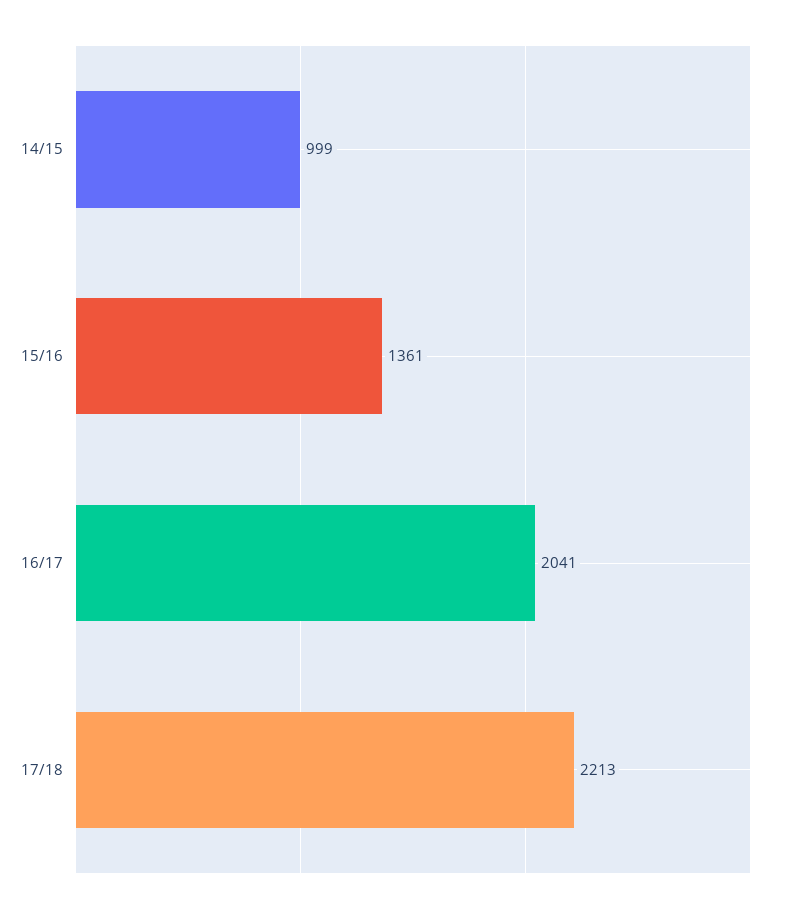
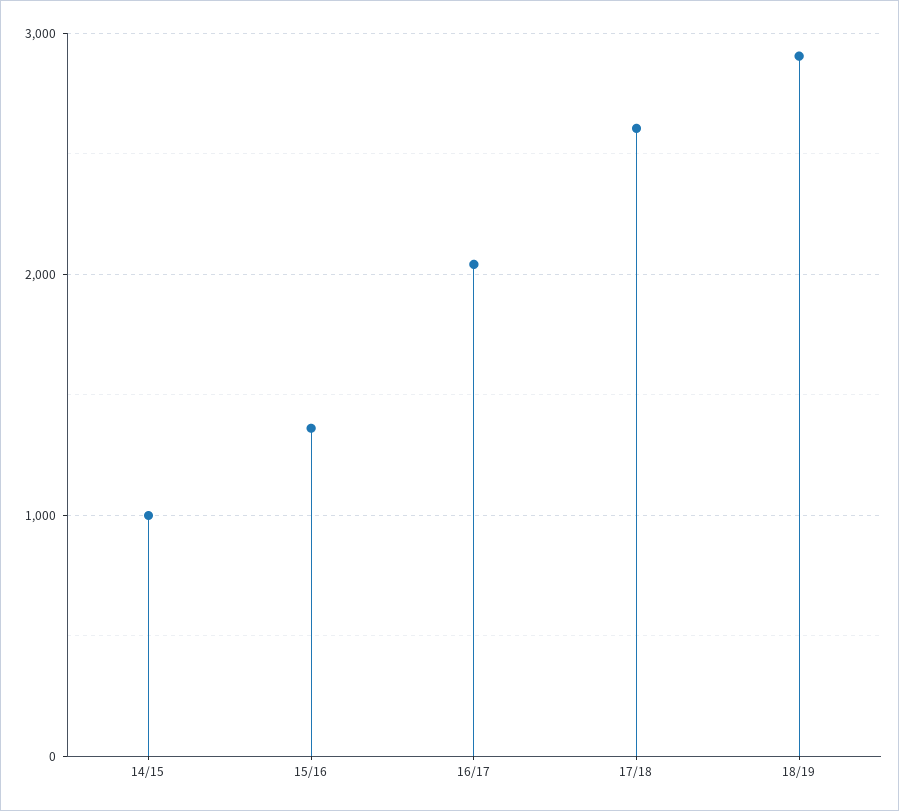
17/18: 2213 -> 2600
18/19: none -> 2900

